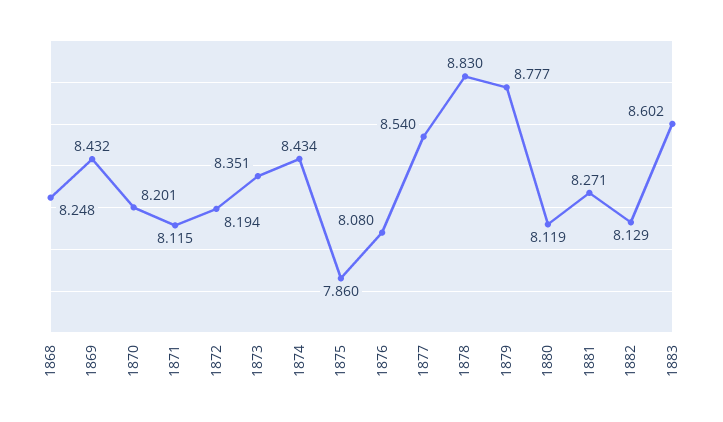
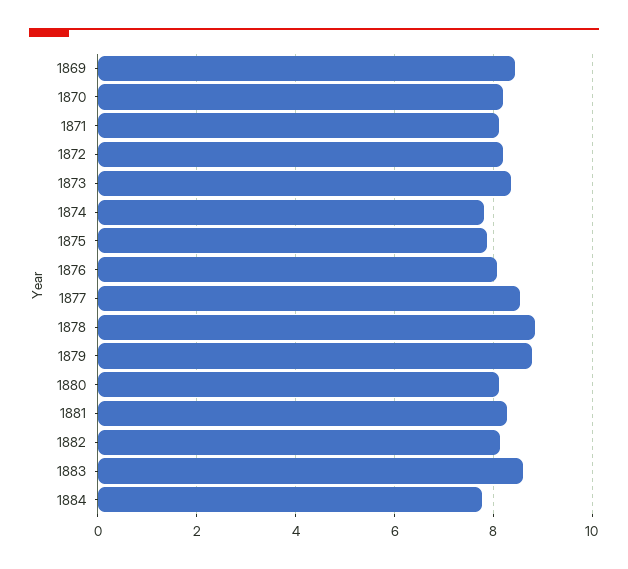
1868: 8.248 -> none
1874: 8.434 -> 7.8
1884: none -> 7.8

